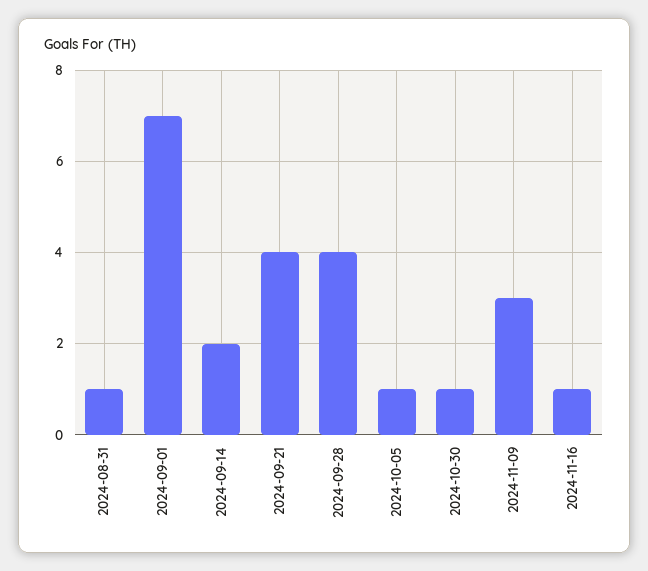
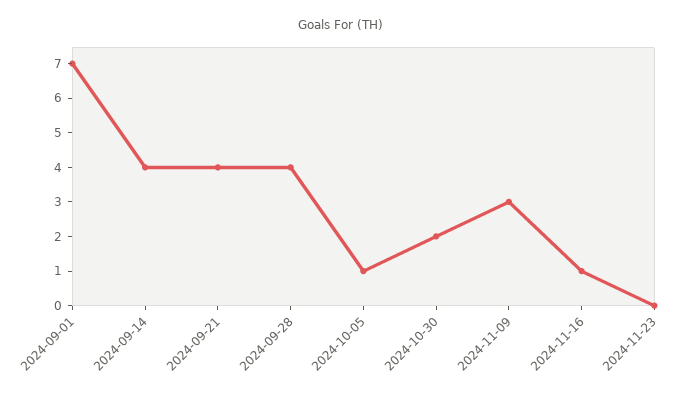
2024-08-31: 1 -> none
2024-09-14: 2 -> 4
2024-10-30: 1 -> 2
2024-11-23: none -> 0

